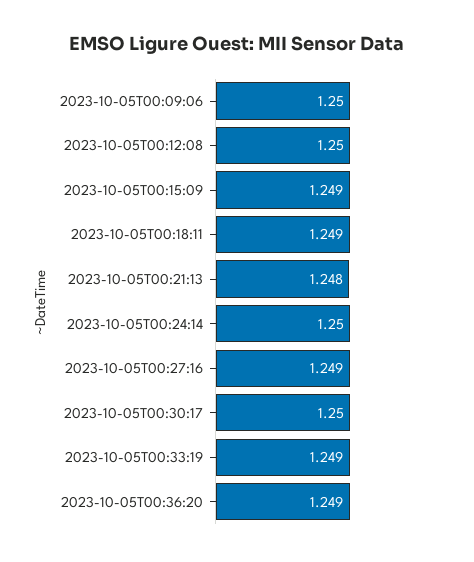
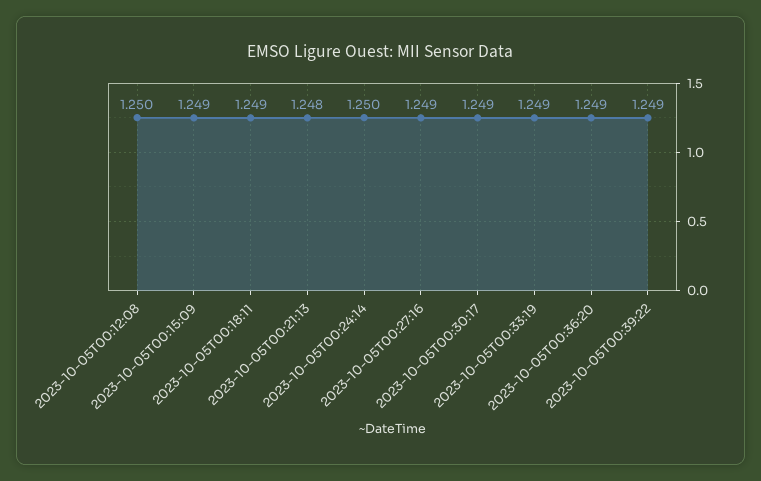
2023-10-05T00:09:06: 1.25 -> none
2023-10-05T00:30:17: 1.25 -> 1.249
2023-10-05T00:39:22: none -> 1.249

